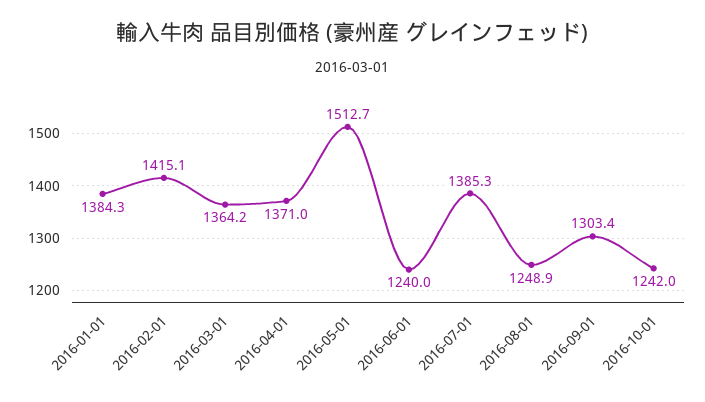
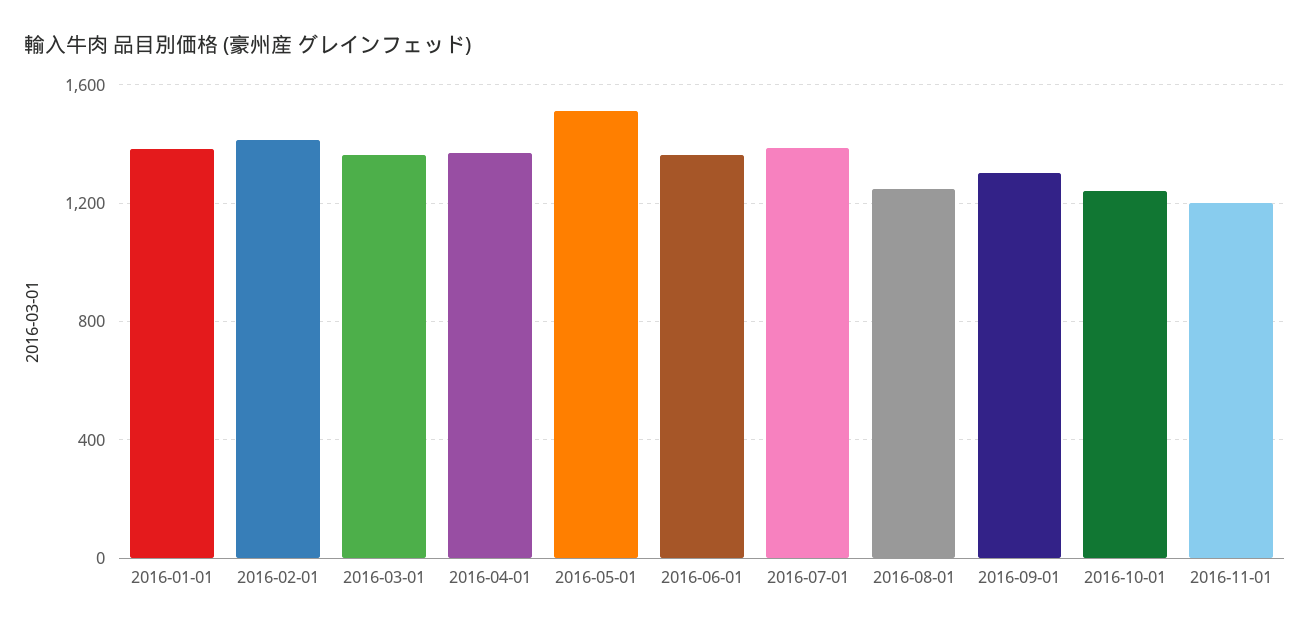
2016-06-01: 1240 -> 1350
2016-11-01: none -> 1200

